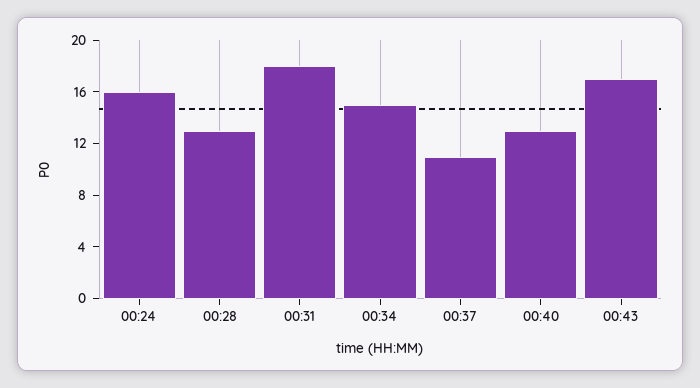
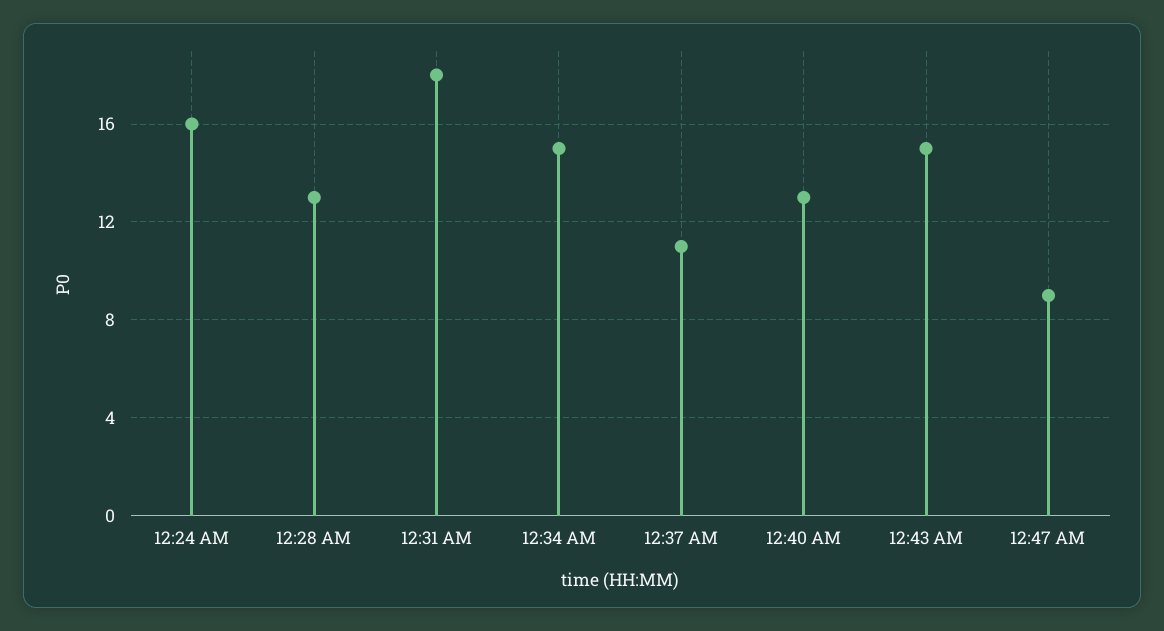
00:43: 17 -> 15
12:47 AM: none -> 9

